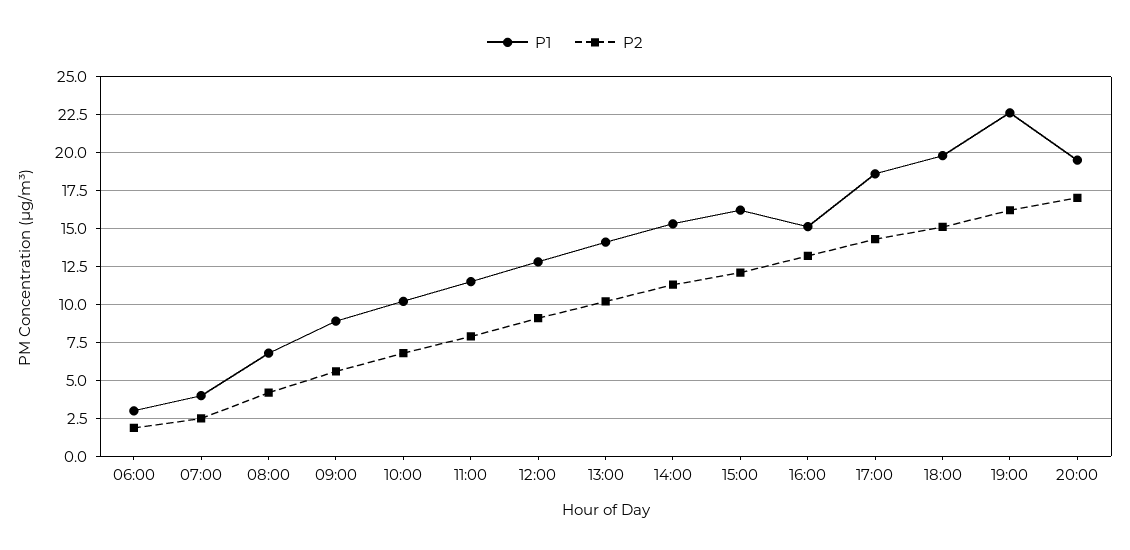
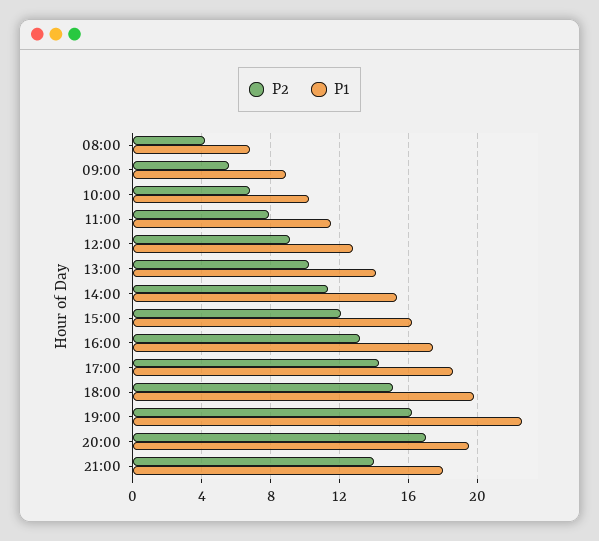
P1, 06:00: 3 -> none
P2, 06:00: 2 -> none
P1, 07:00: 4 -> none
P2, 07:00: 2.5 -> none
P1, 16:00: 15 -> 17.5
P2, 21:00: none -> 14
P1, 21:00: none -> 18

